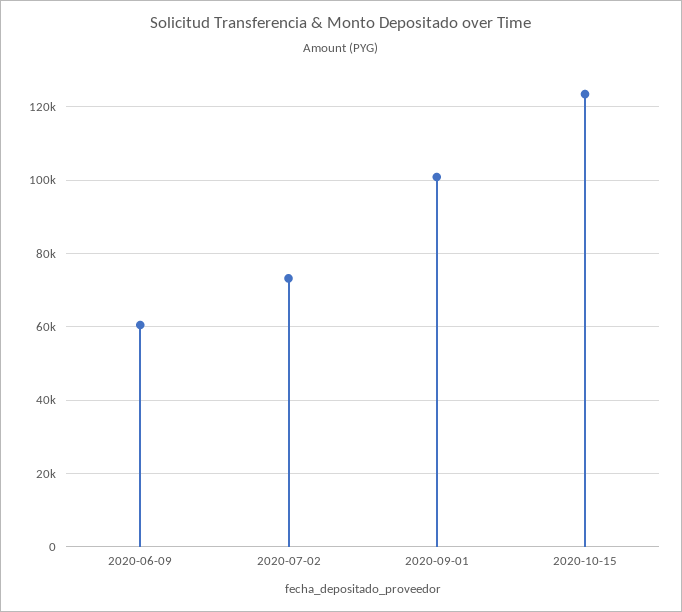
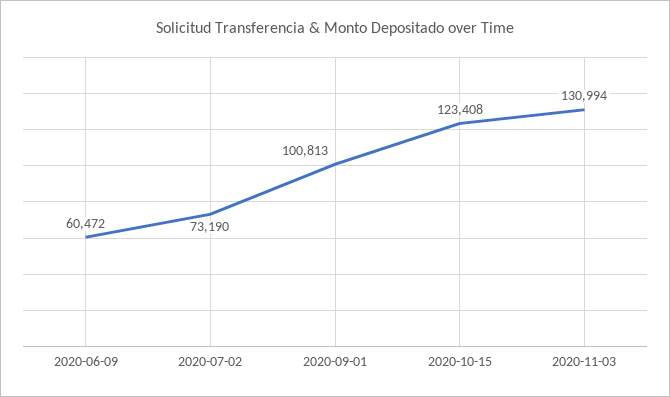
2020-11-03: none -> 130994

